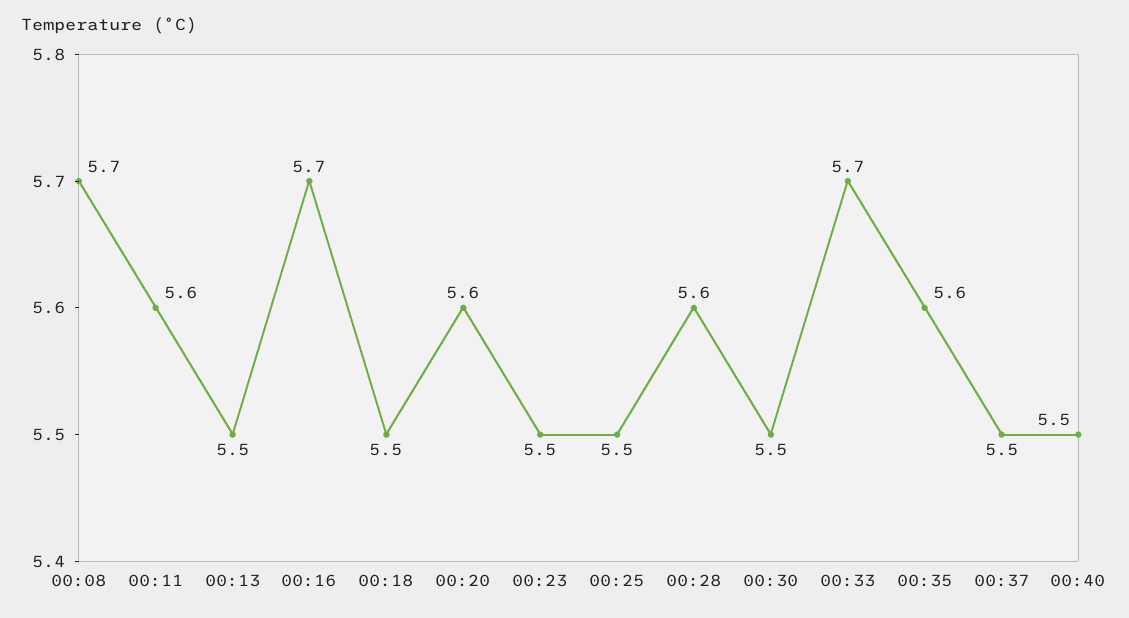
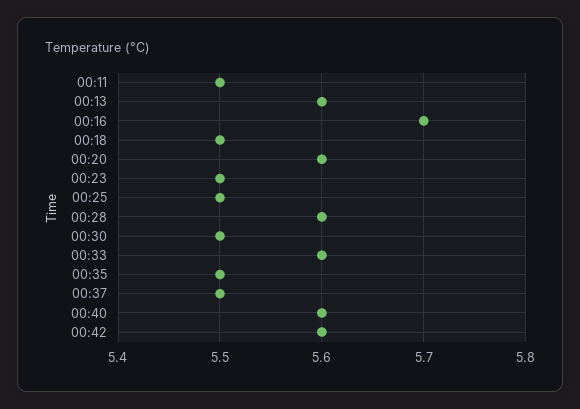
00:08: 5.7 -> none
00:11: 5.6 -> 5.5
00:13: 5.5 -> 5.6
00:33: 5.7 -> 5.6
00:35: 5.6 -> 5.5
00:40: 5.5 -> 5.6
00:42: none -> 5.6

